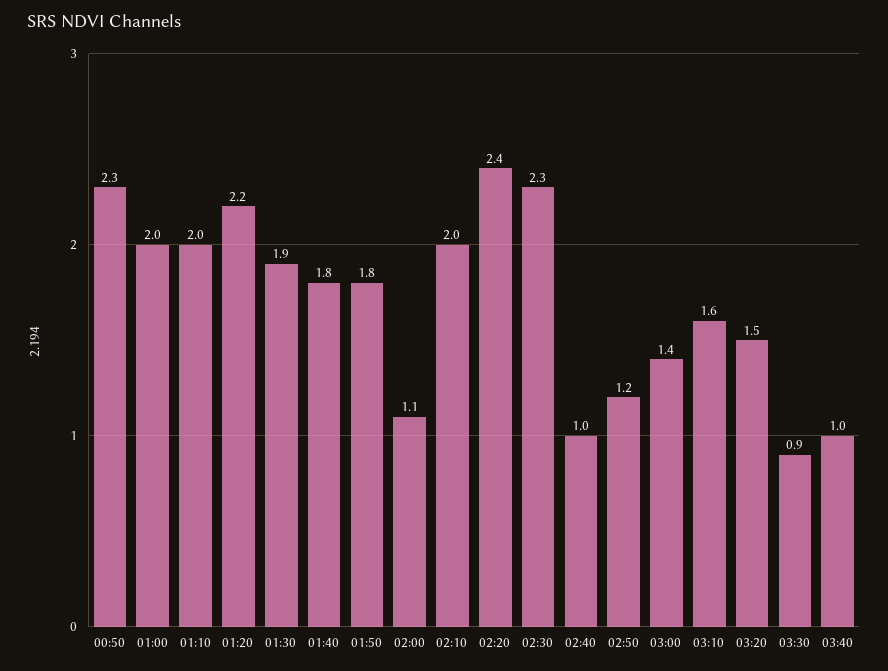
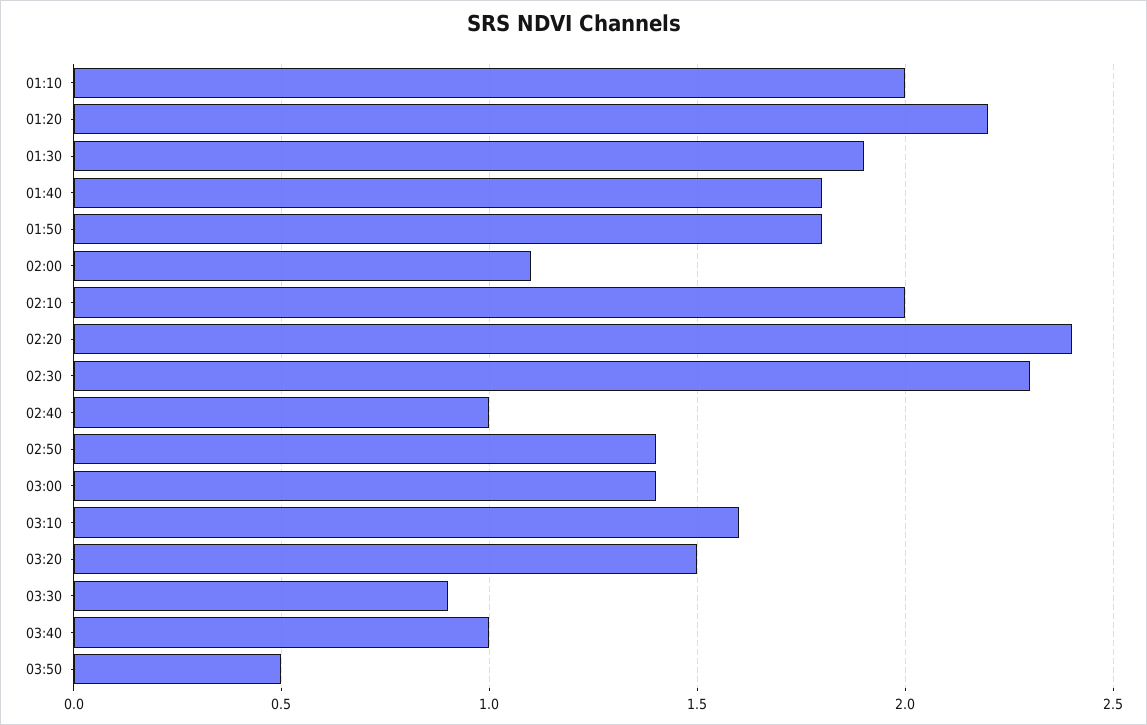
00:50: 2.3 -> none
01:00: 2 -> none
02:50: 1.2 -> 1.4
03:50: none -> 0.5

